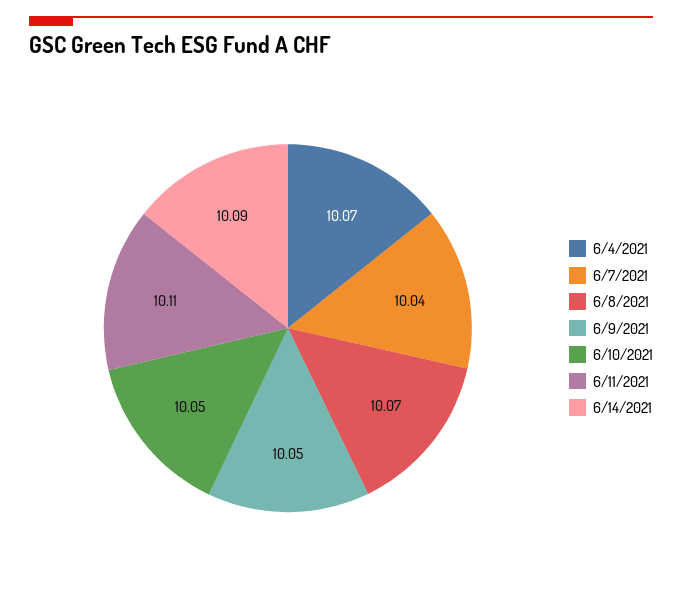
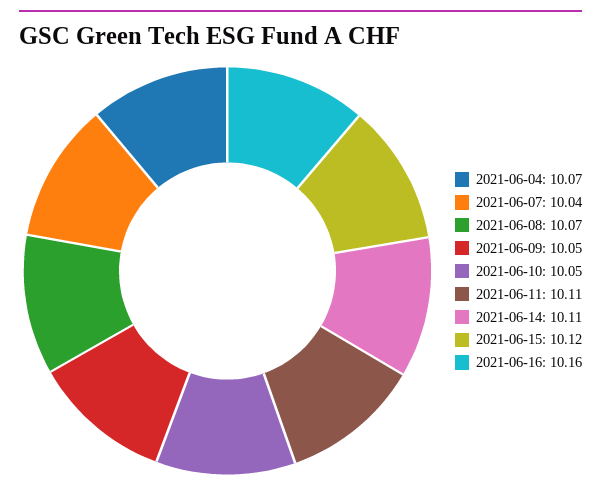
6/14/2021: 10.09 -> 10.11
2021-06-15: none -> 10.12
2021-06-16: none -> 10.16

